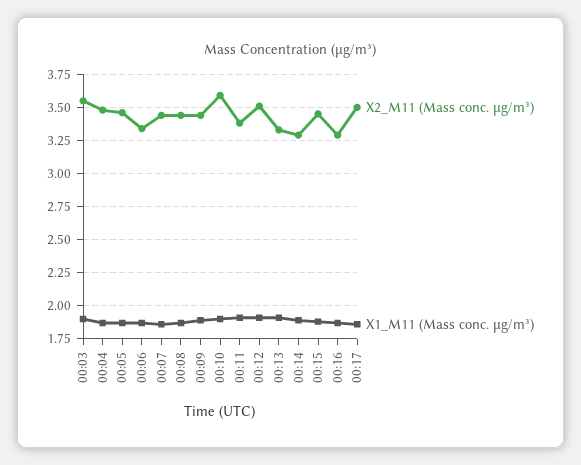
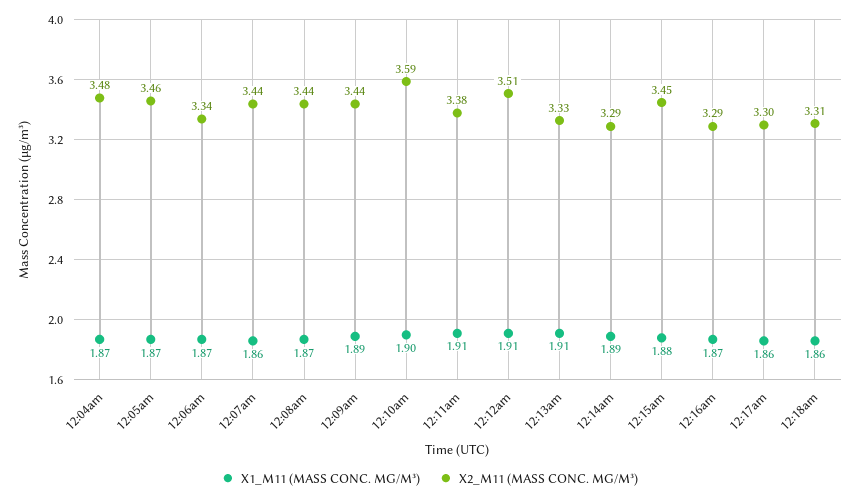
X2_M11 (Mass conc. μg/m³), 00:03: 3.55 -> none
X1_M11 (Mass conc. μg/m³), 00:03: 1.9 -> none
X2_M11 (Mass conc. μg/m³), 00:17: 3.5 -> 3.3
X1_M11 (Mass conc. μg/m³), 12:18am: none -> 1.86
X2_M11 (Mass conc. μg/m³), 12:18am: none -> 3.31

